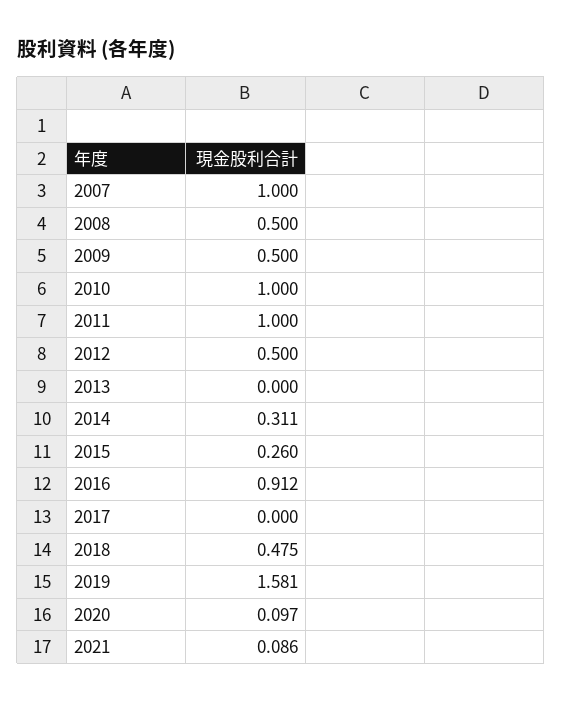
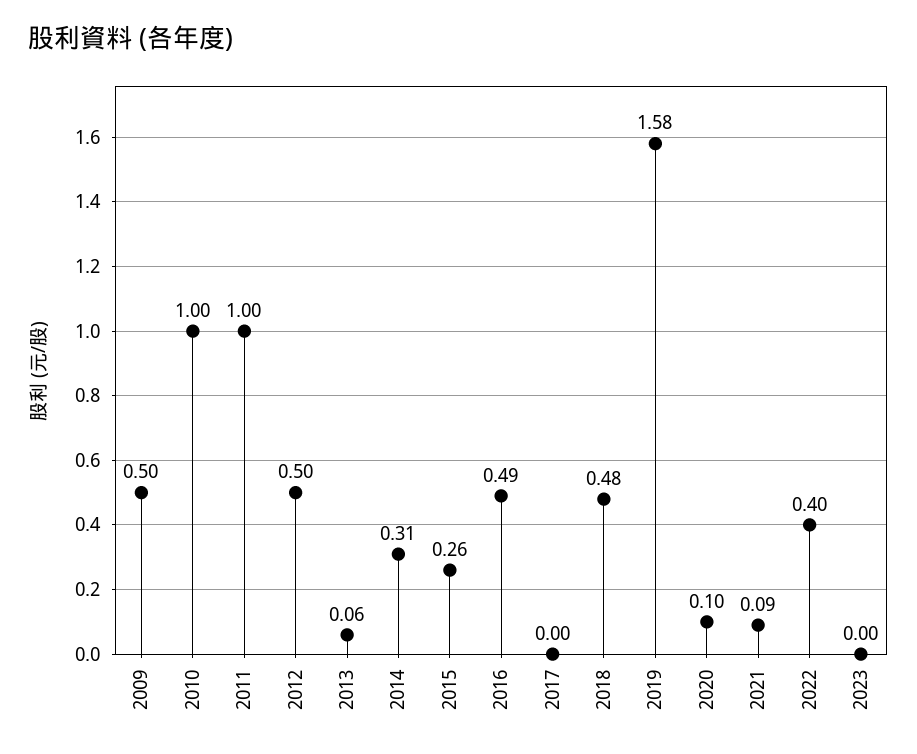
2007: 1 -> none
2008: 0.5 -> none
2013: 0 -> 0.06
2016: 0.912 -> 0.49
2022: none -> 0.4
2023: none -> 0

